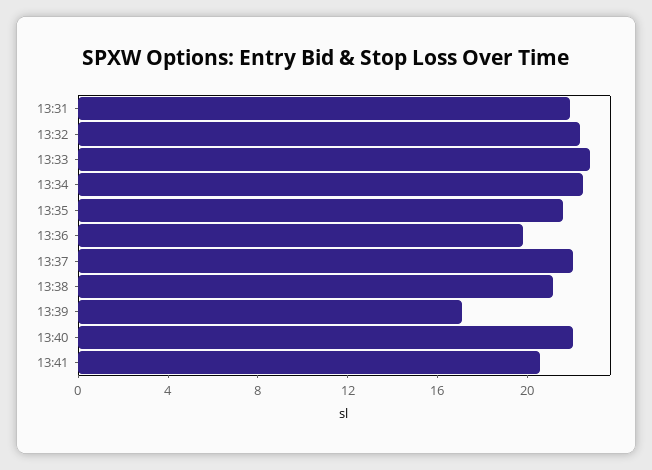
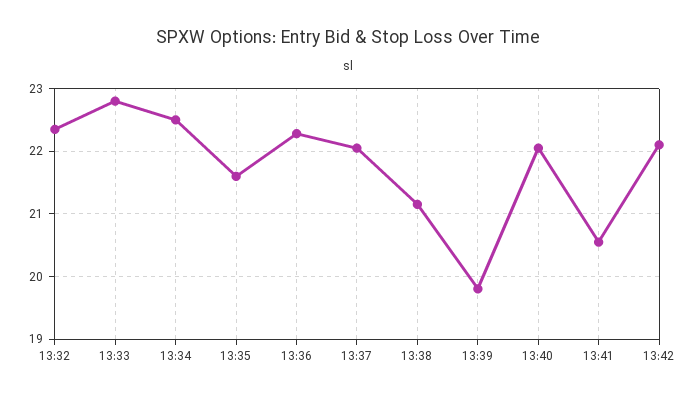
13:31: 22 -> none
13:36: 20 -> 22.3
13:39: 17 -> 19.8
13:42: none -> 22.1

